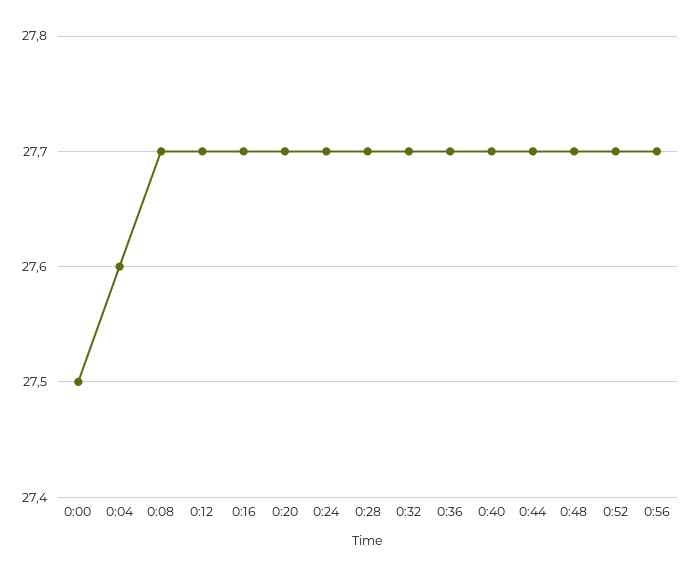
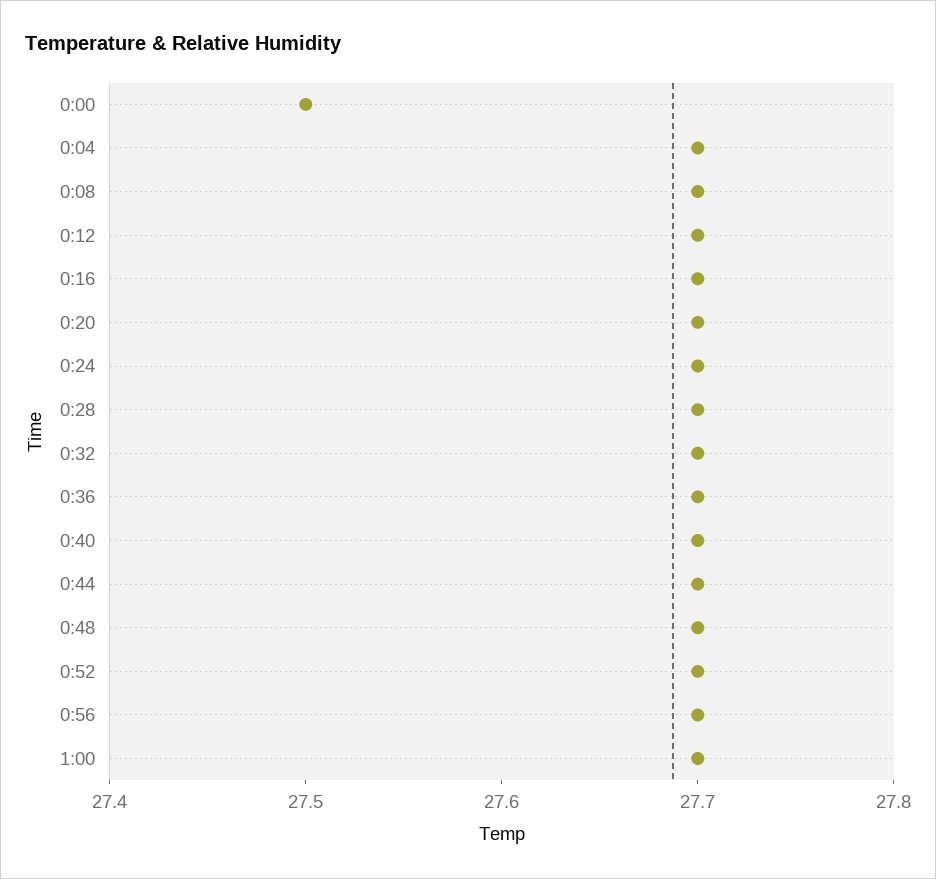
0:04: 27.6 -> 27.7
1:00: none -> 27.7

